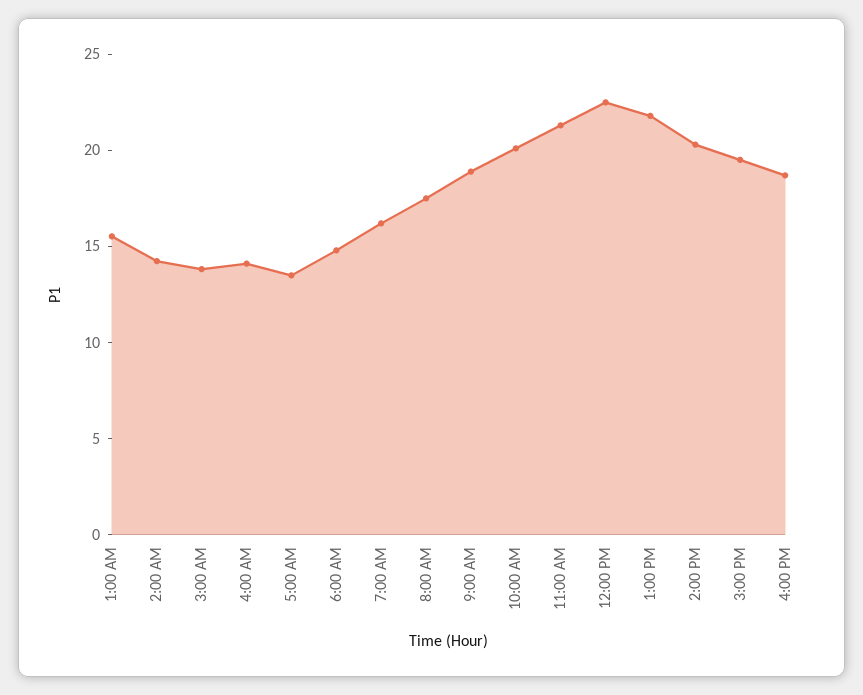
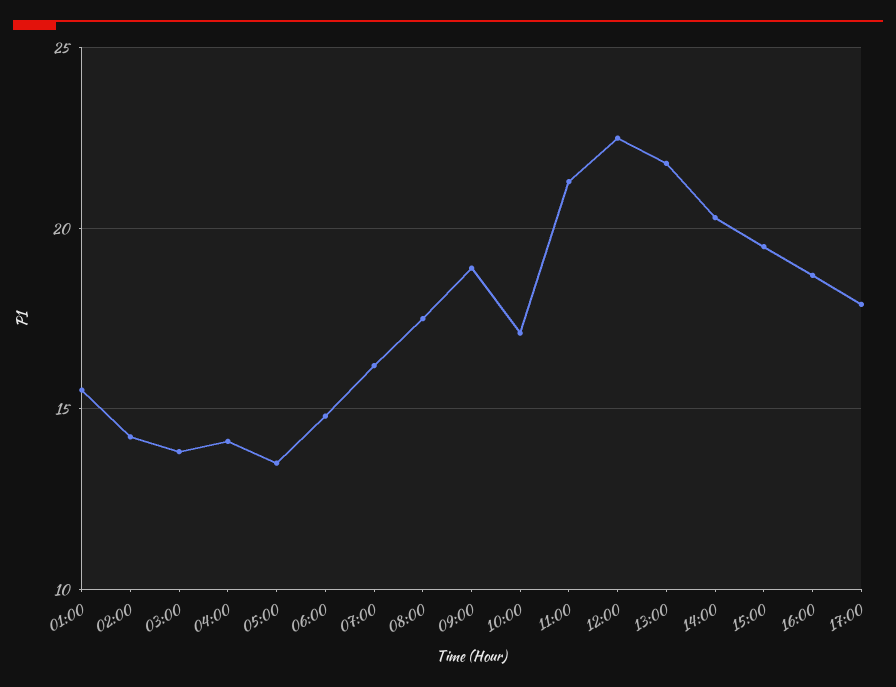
10:00 AM: 20 -> 17
17:00: none -> 18

